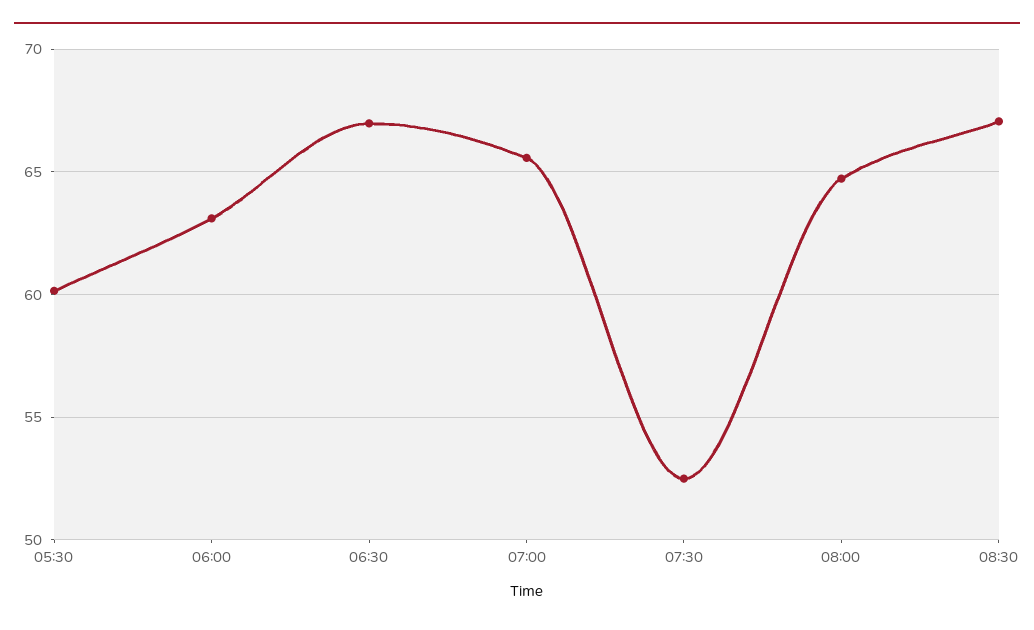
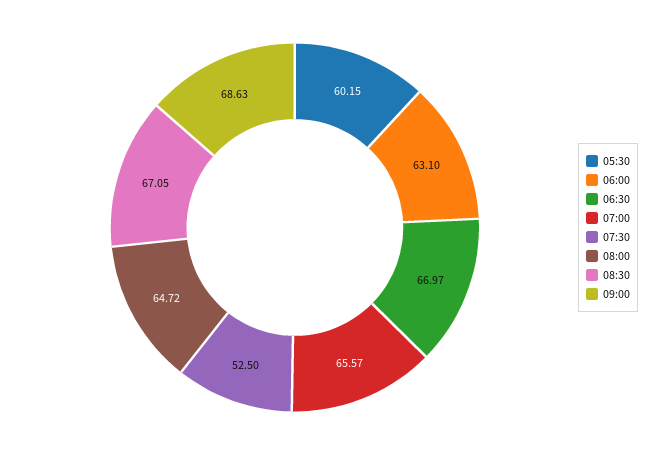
09:00: none -> 68.63

